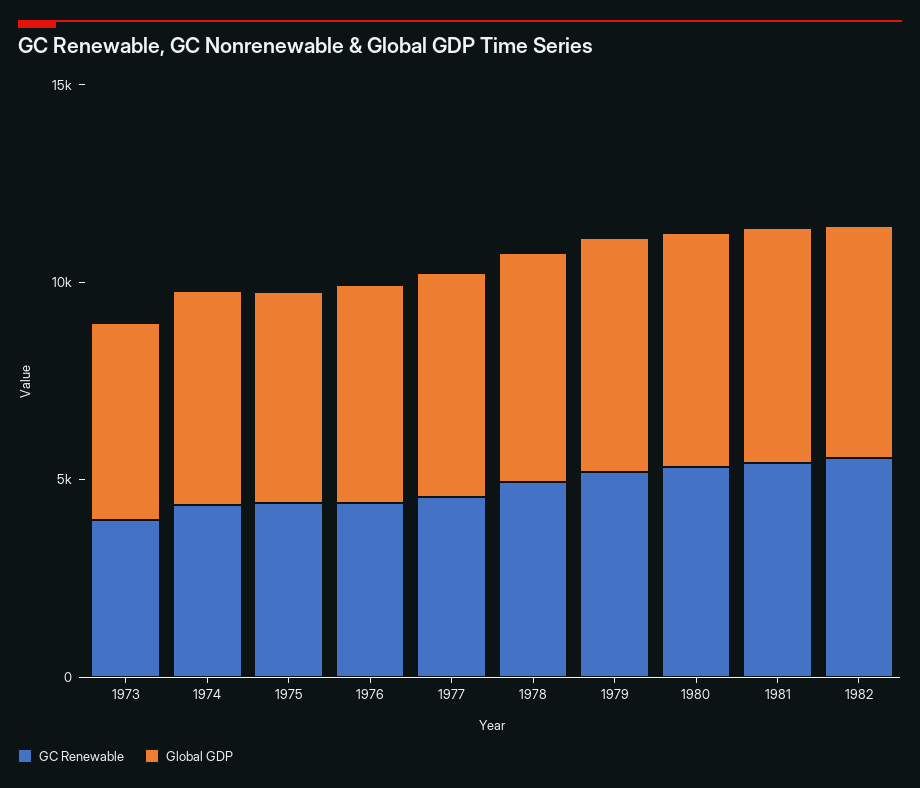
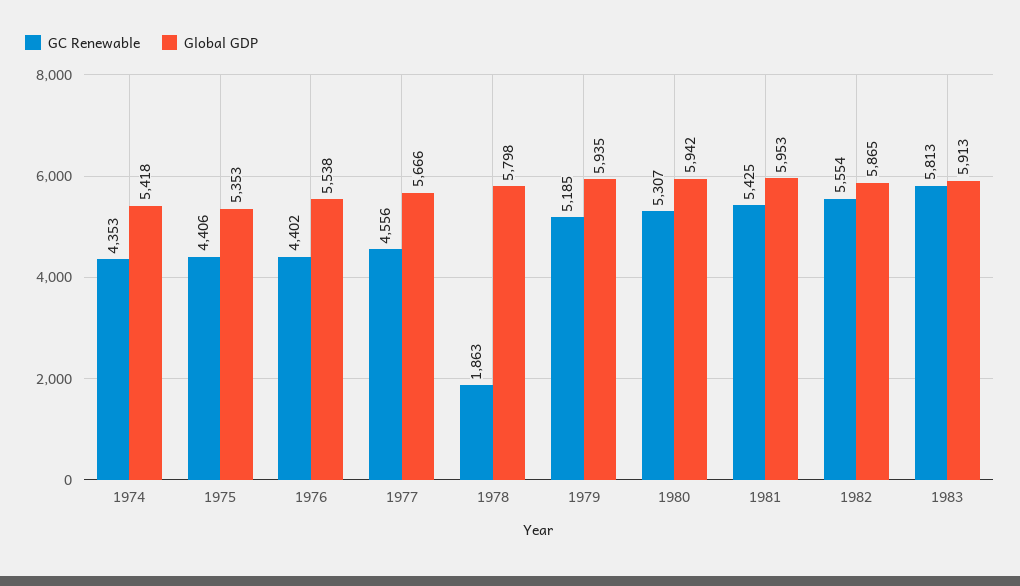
GC Renewable, 1973: 4000 -> none
Global GDP, 1973: 5000 -> none
GC Renewable, 1978: 5000 -> 1863
GC Renewable, 1983: none -> 5813
Global GDP, 1983: none -> 5913

